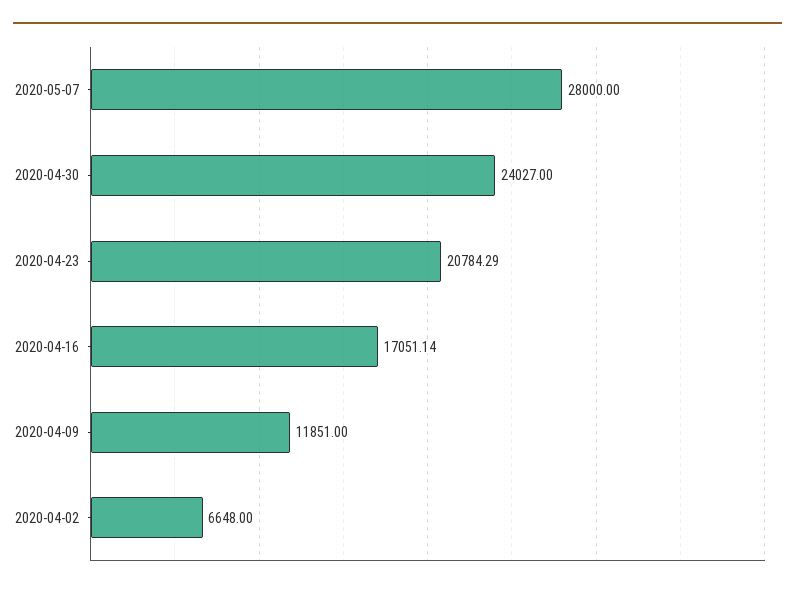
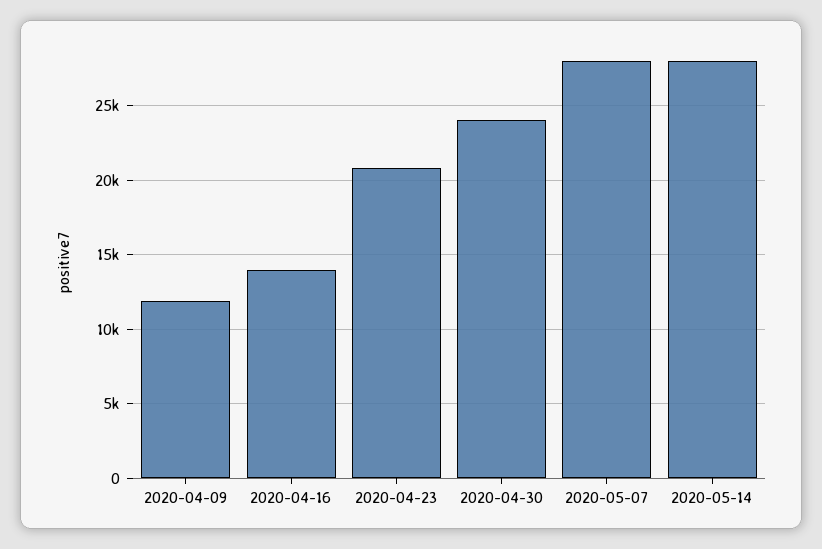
2020-04-16: 17051.14 -> 14000
2020-04-02: 6648 -> none
2020-05-14: none -> 28000

